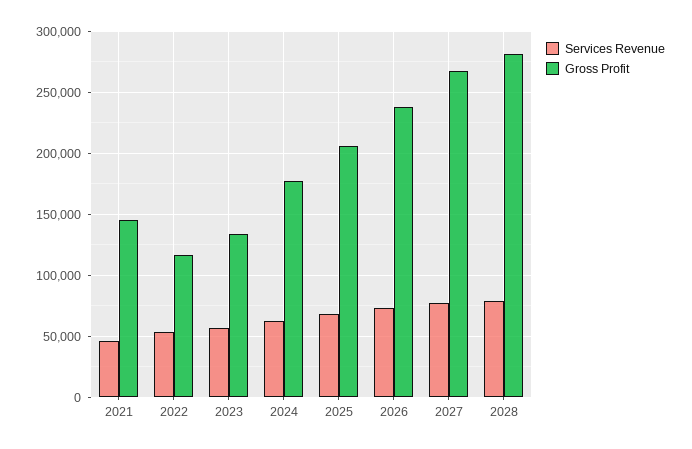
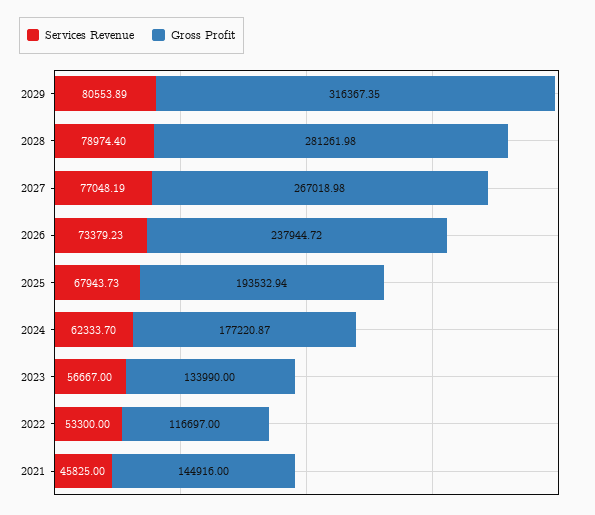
Gross Profit, 2025: 205000 -> 193532.94
Services Revenue, 2029: none -> 80553.89
Gross Profit, 2029: none -> 316367.35

